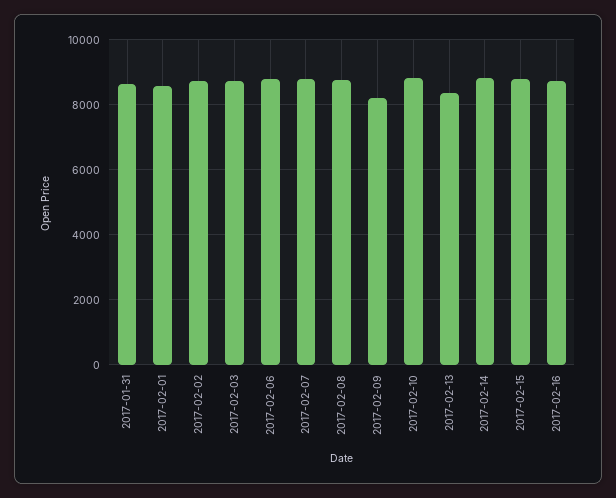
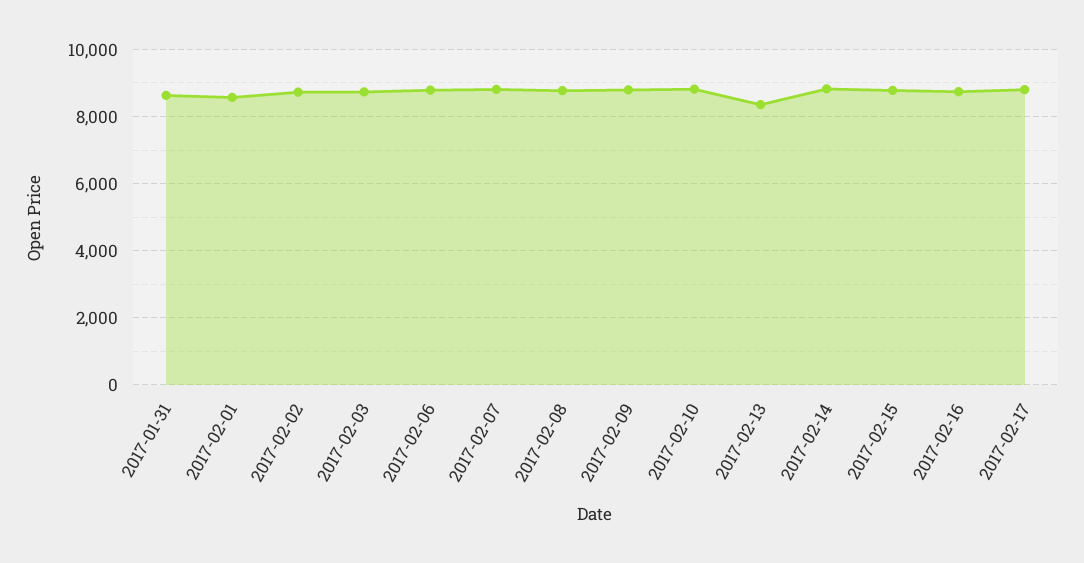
2017-02-09: 8200 -> 8800
2017-02-17: none -> 8800

